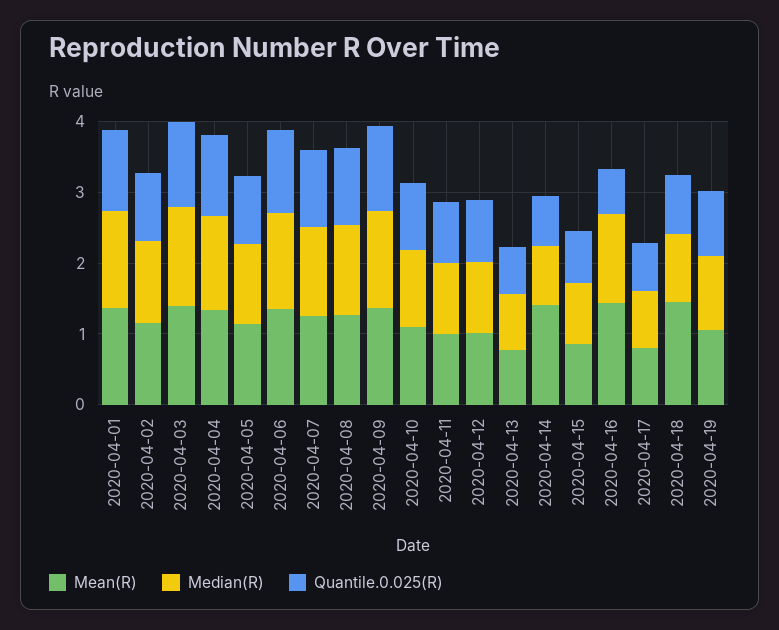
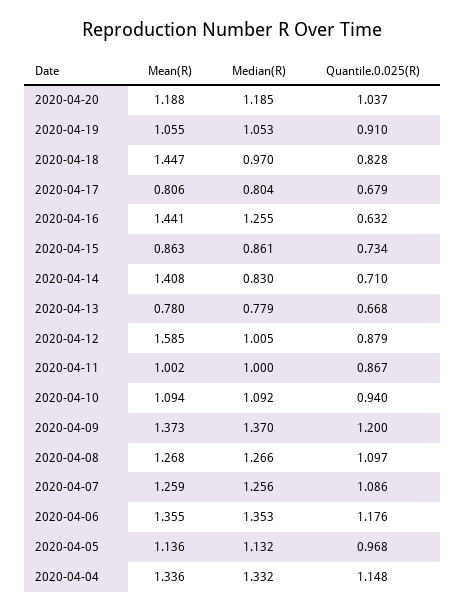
Mean(R), 2020-04-01: 1.4 -> none
Median(R), 2020-04-01: 1.4 -> none
Quantile.0.025(R), 2020-04-01: 1.2 -> none
Mean(R), 2020-04-02: 1.2 -> none
Median(R), 2020-04-02: 1.2 -> none
Quantile.0.025(R), 2020-04-02: 1 -> none
Mean(R), 2020-04-03: 1.4 -> none
Median(R), 2020-04-03: 1.4 -> none
Quantile.0.025(R), 2020-04-03: 1.2 -> none
Mean(R), 2020-04-12: 1 -> 1.585
Mean(R), 2020-04-20: none -> 1.188
Median(R), 2020-04-20: none -> 1.185
Quantile.0.025(R), 2020-04-20: none -> 1.037

